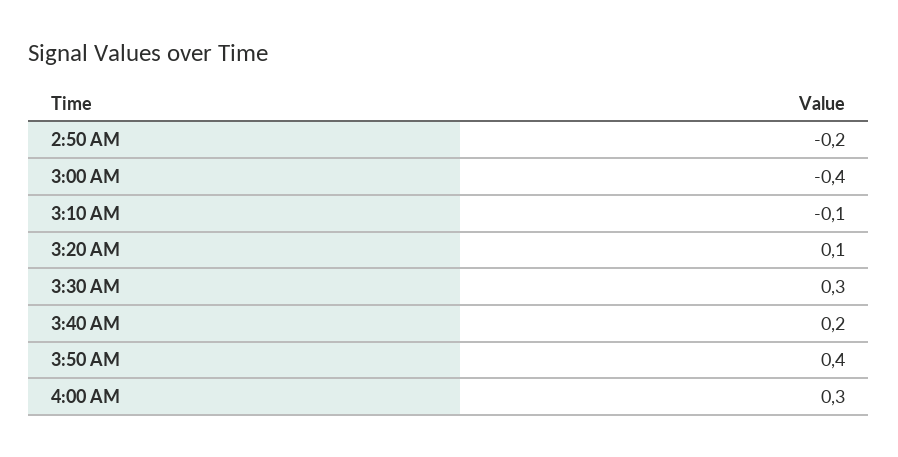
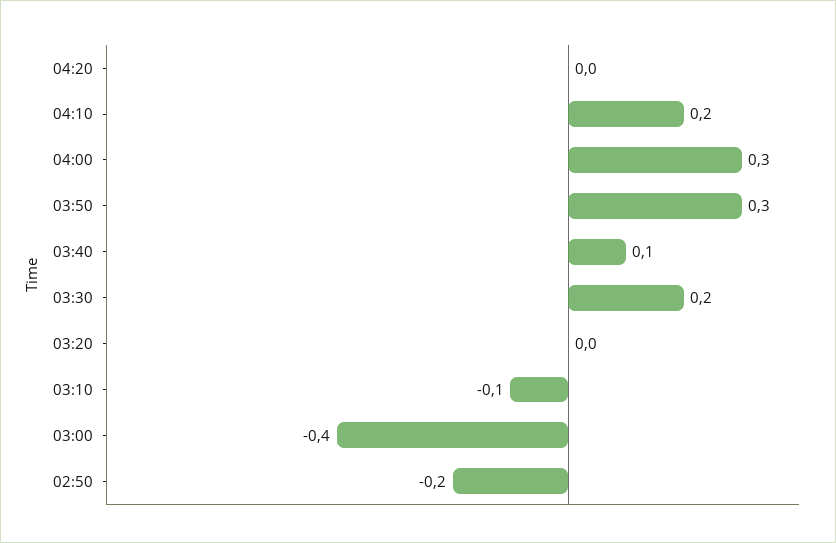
3:20 AM: 0.1 -> 0
3:30 AM: 0.3 -> 0.2
3:40 AM: 0.2 -> 0.1
3:50 AM: 0.4 -> 0.3
04:20: none -> 0
04:10: none -> 0.2

